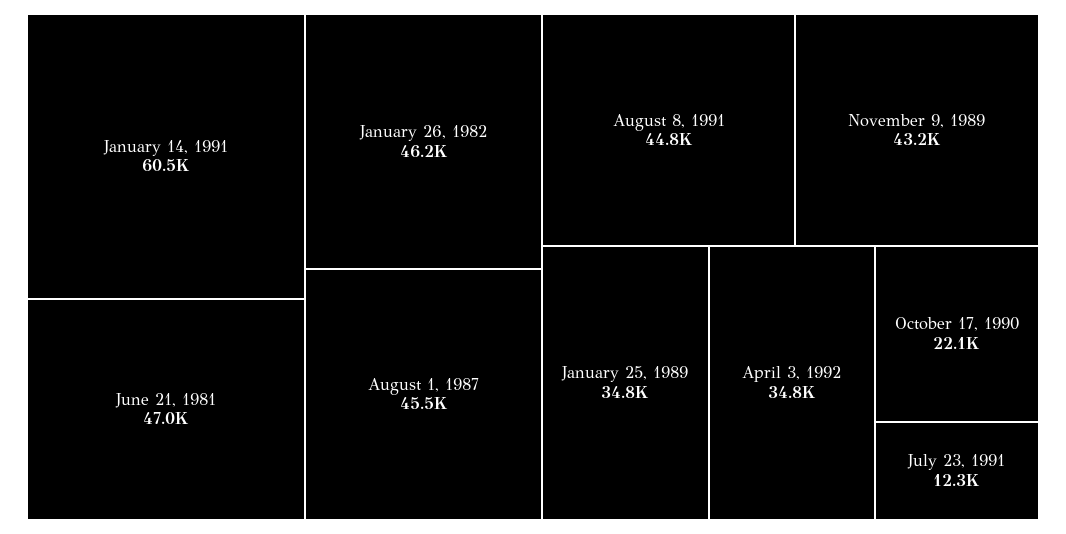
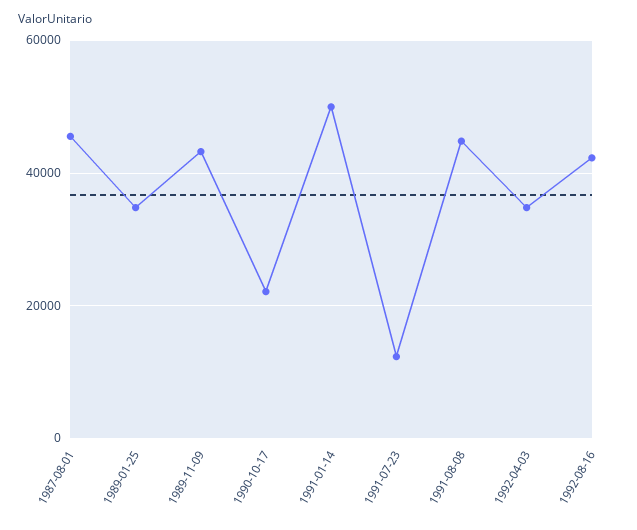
January 14, 1991: 60500 -> 50000
June 21, 1981: 47000 -> none
January 26, 1982: 46200 -> none
1992-08-16: none -> 42000

